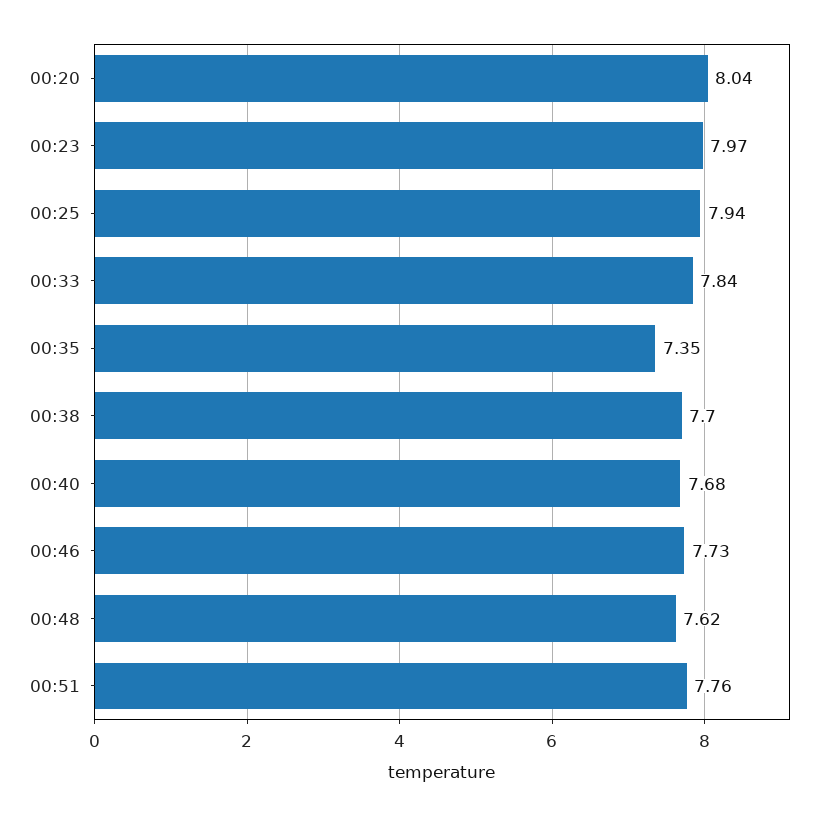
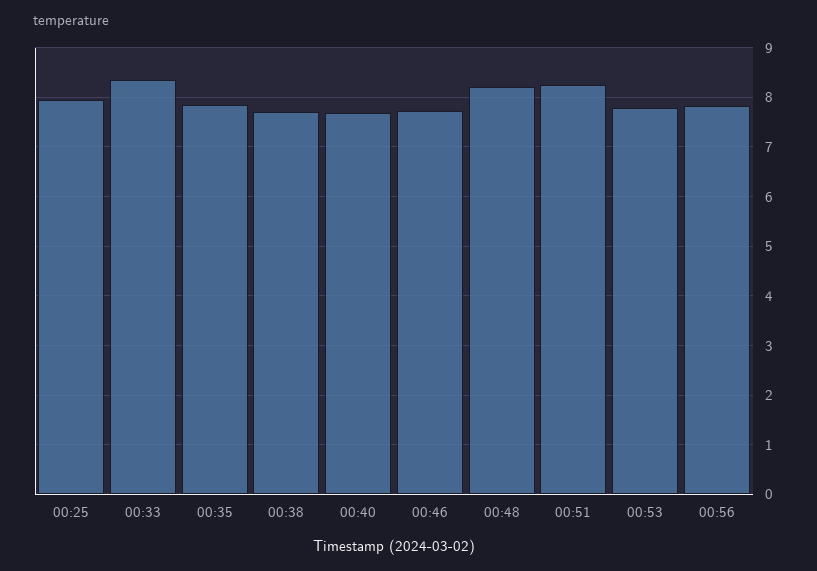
00:20: 8.04 -> none
00:23: 7.97 -> none
00:33: 7.84 -> 8.4
00:35: 7.35 -> 7.8
00:48: 7.62 -> 8.2
00:51: 7.76 -> 8.2
00:53: none -> 7.8
00:56: none -> 7.8

